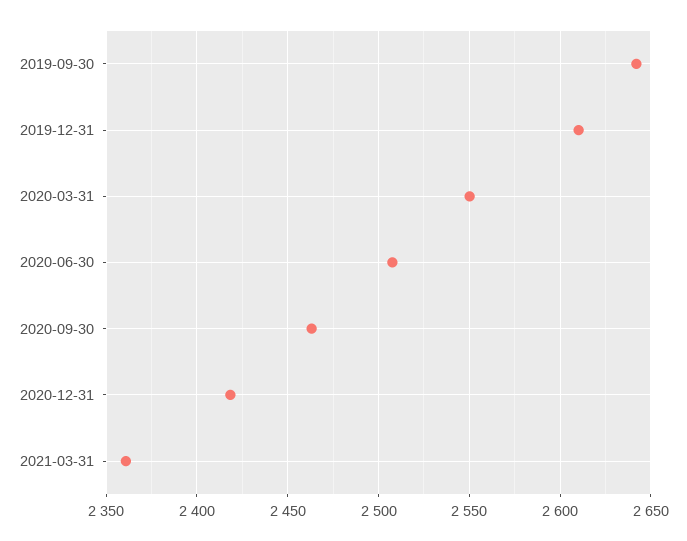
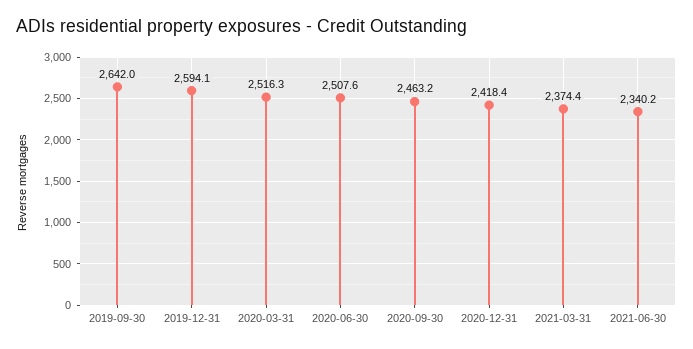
2019-12-31: 2610 -> 2594.1
2020-03-31: 2550 -> 2516.3
2021-03-31: 2360 -> 2374.4
2021-06-30: none -> 2340.2

